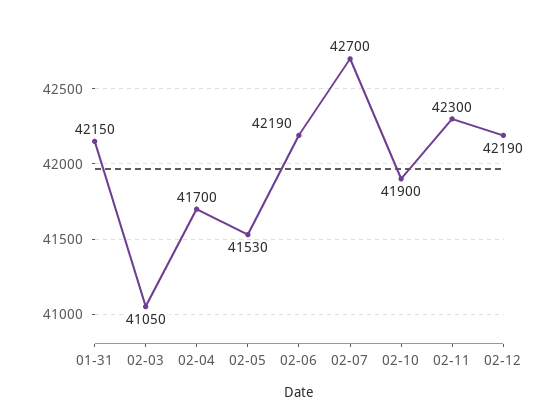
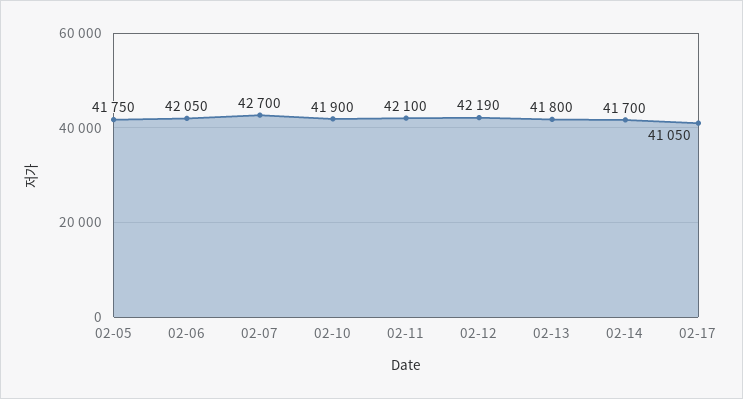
01-31: 42150 -> none
02-03: 41050 -> none
02-04: 41700 -> none
02-05: 41530 -> 41750
02-06: 42190 -> 42050
02-11: 42300 -> 42100
02-13: none -> 41800
02-14: none -> 41700
02-17: none -> 41050

